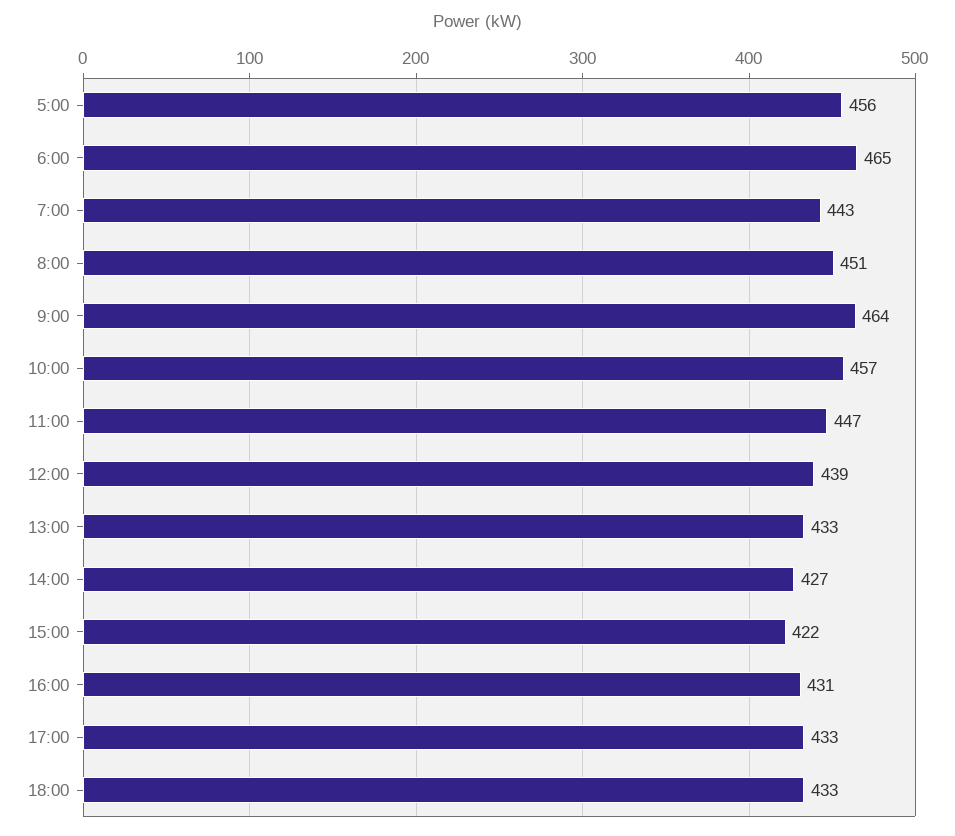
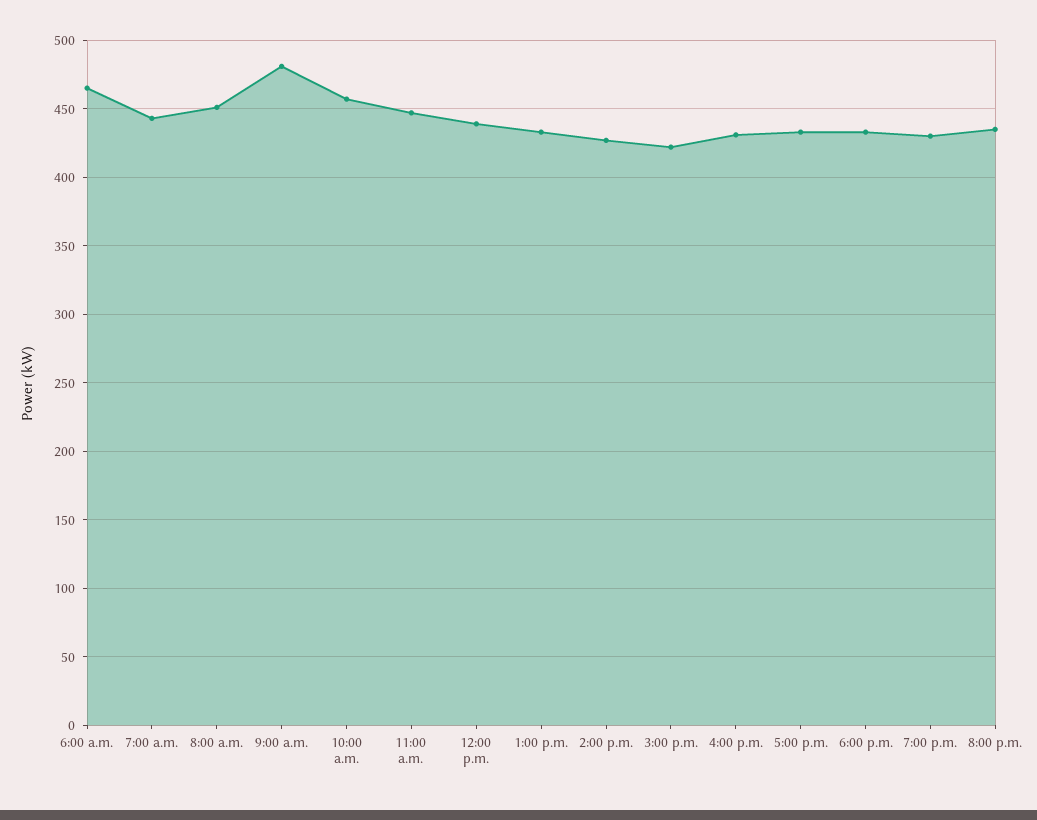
5:00: 456 -> none
9:00: 464 -> 480
7:00 p.m.: none -> 430
8:00 p.m.: none -> 435

